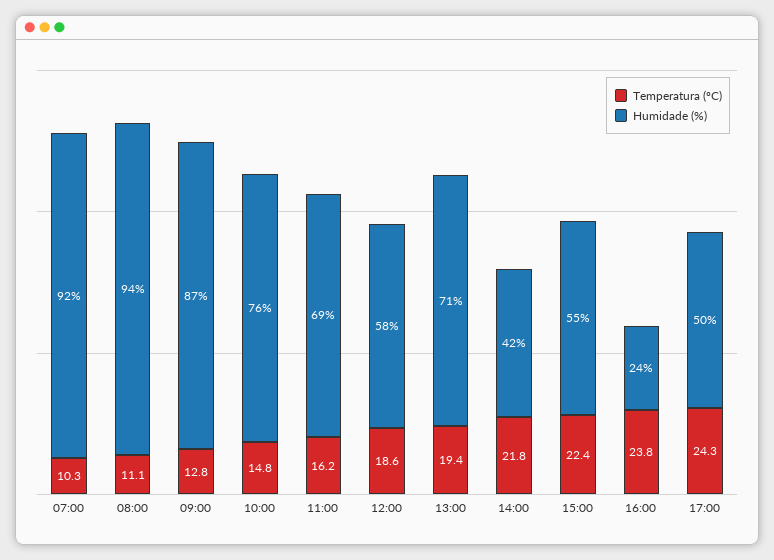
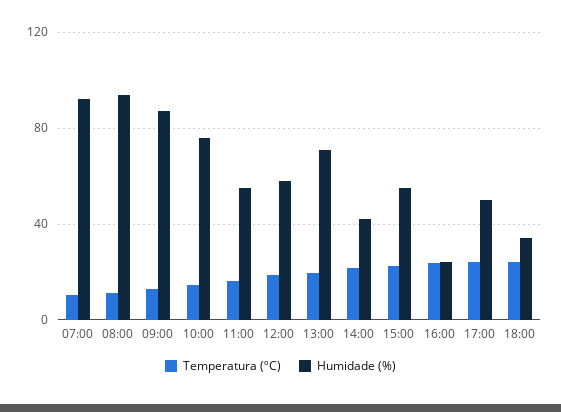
Humidade (%), 11:00: 69 -> 55
Temperatura (ºC), 18:00: none -> 25
Humidade (%), 18:00: none -> 35

